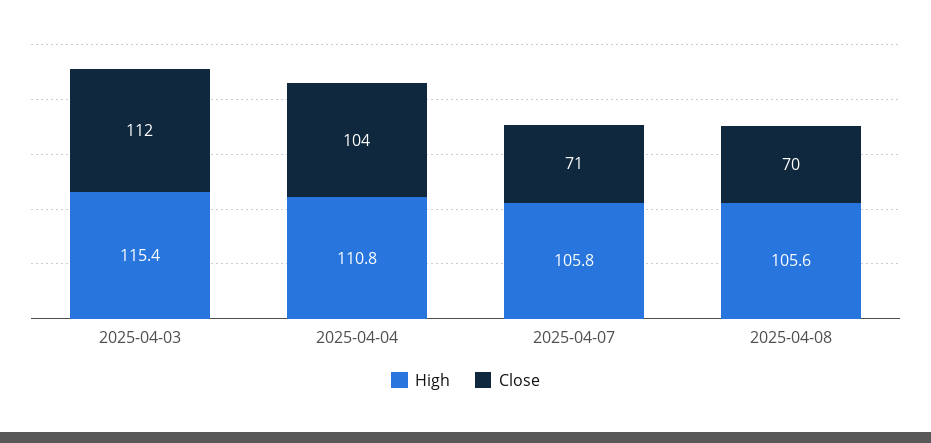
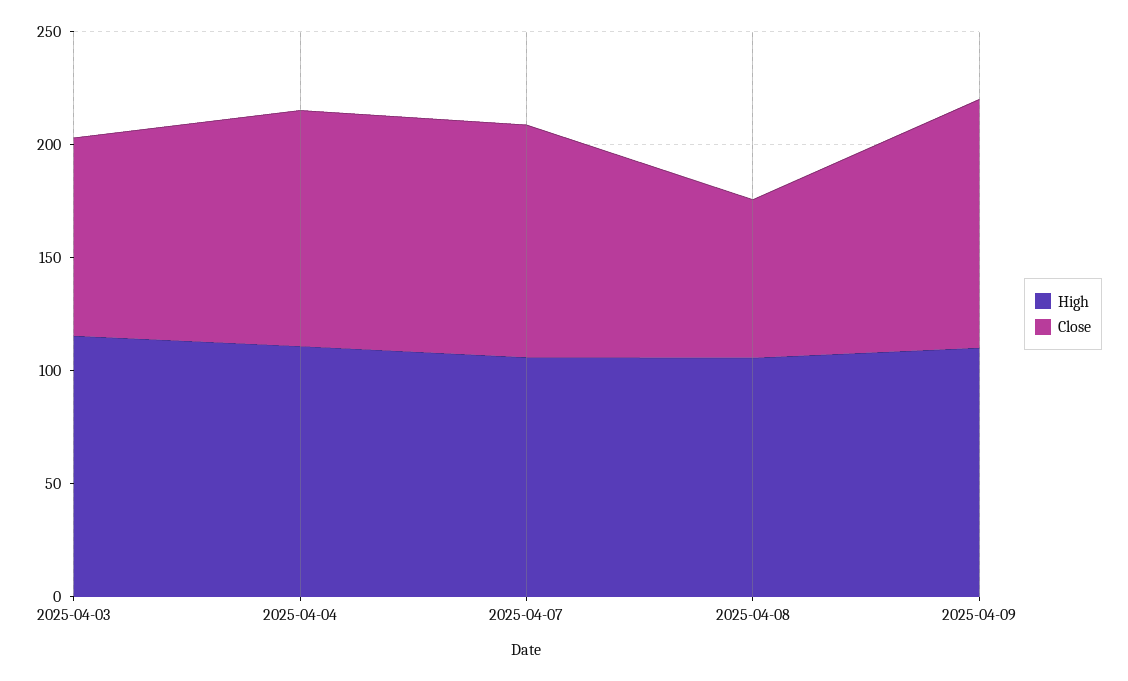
Close, 2025-04-03: 112 -> 90
Close, 2025-04-07: 71 -> 100
High, 2025-04-09: none -> 110
Close, 2025-04-09: none -> 110

